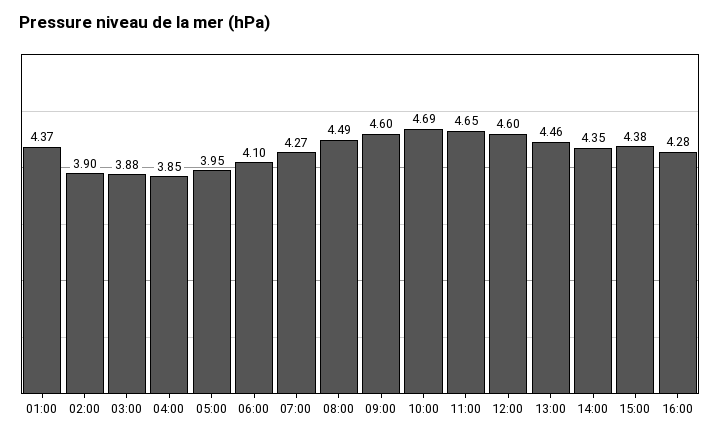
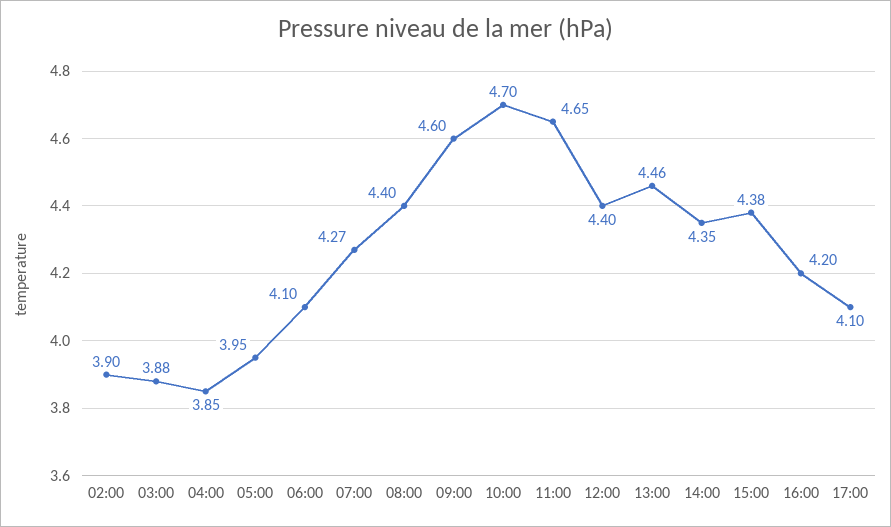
01:00: 4.37 -> none
08:00: 4.49 -> 4.4
10:00: 4.69 -> 4.7
12:00: 4.6 -> 4.4
16:00: 4.28 -> 4.2
17:00: none -> 4.1

